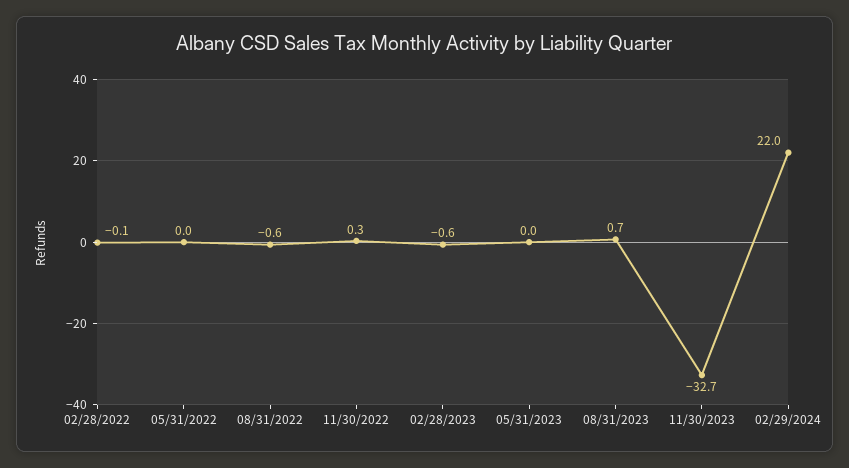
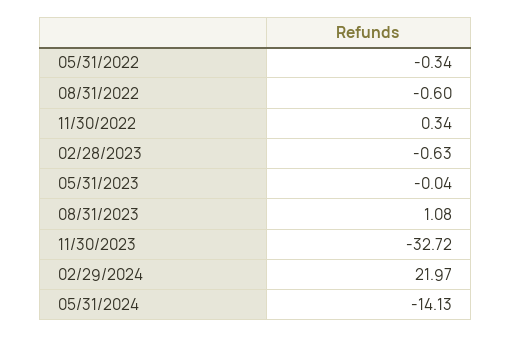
02/28/2022: -0.1 -> none
05/31/2022: 0 -> -0.34
08/31/2023: 0.7 -> 1.08
05/31/2024: none -> -14.13

